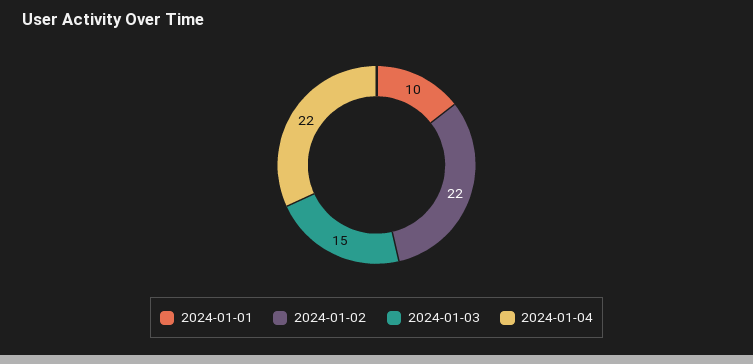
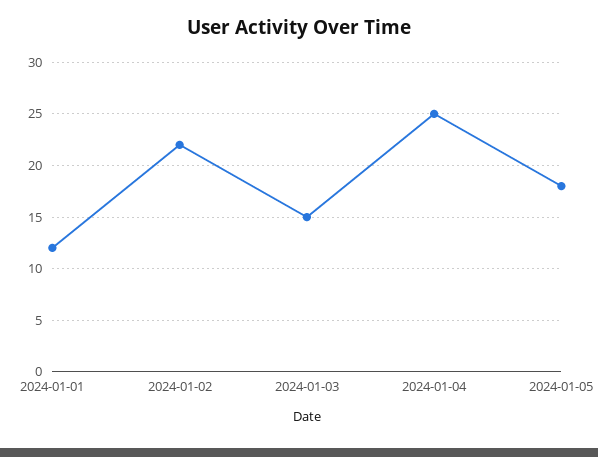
2024-01-01: 10 -> 12
2024-01-04: 22 -> 25
2024-01-05: none -> 18

